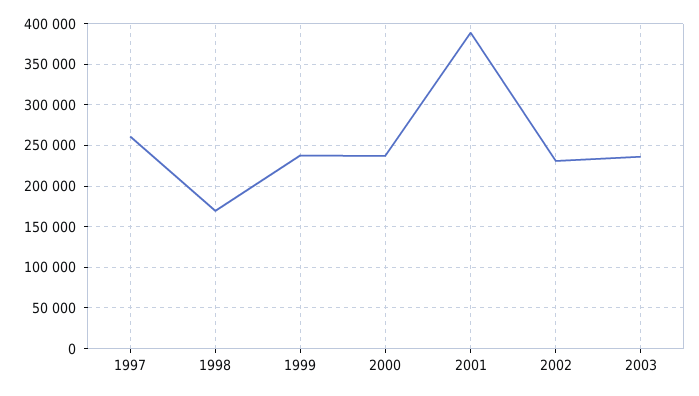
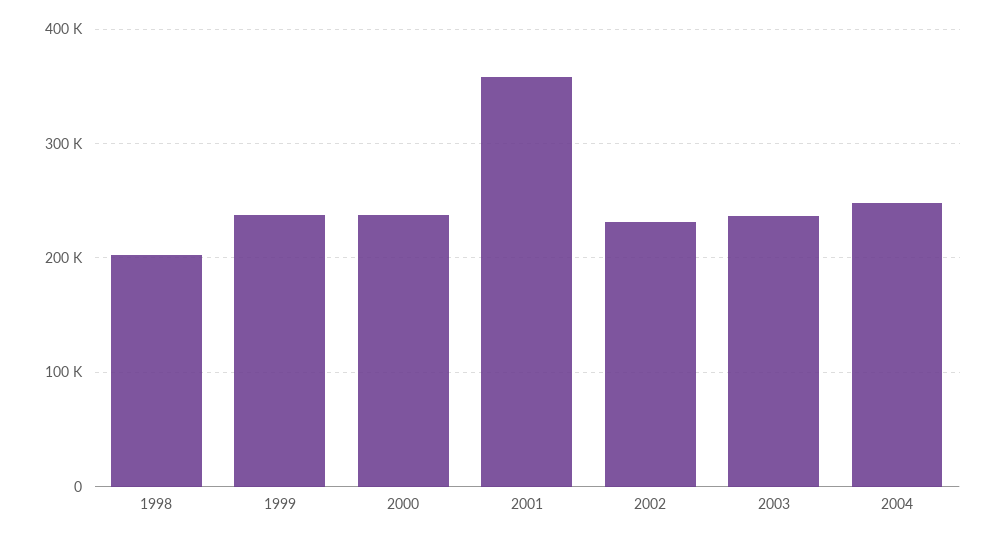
1997: 260000 -> none
1998: 170000 -> 200000
2001: 390000 -> 360000
2004: none -> 250000

